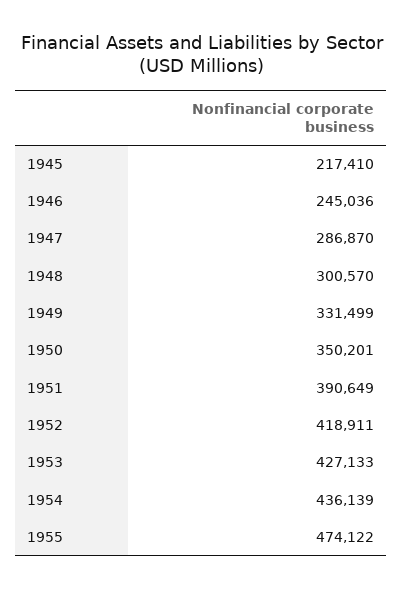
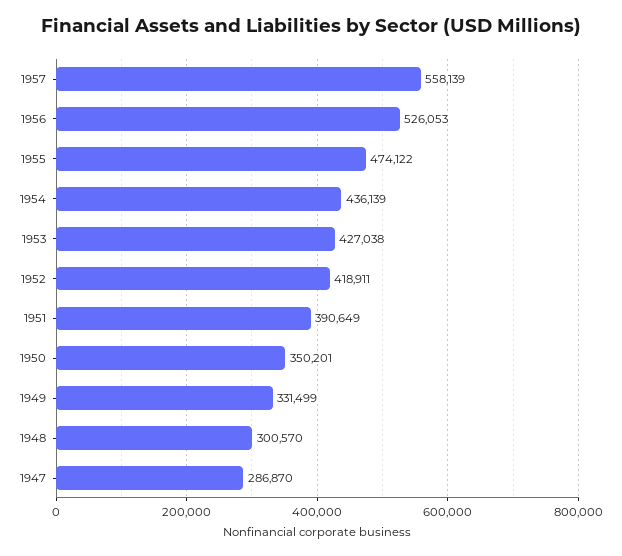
1945: 217410 -> none
1946: 245036 -> none
1953: 427133 -> 427038
1957: none -> 558139
1956: none -> 526053

